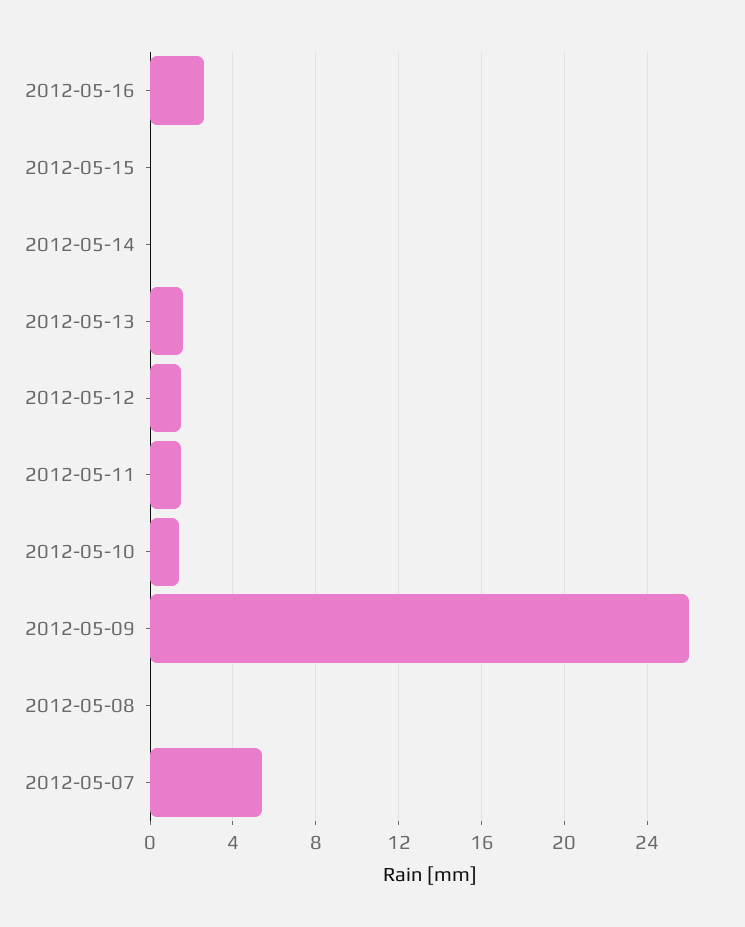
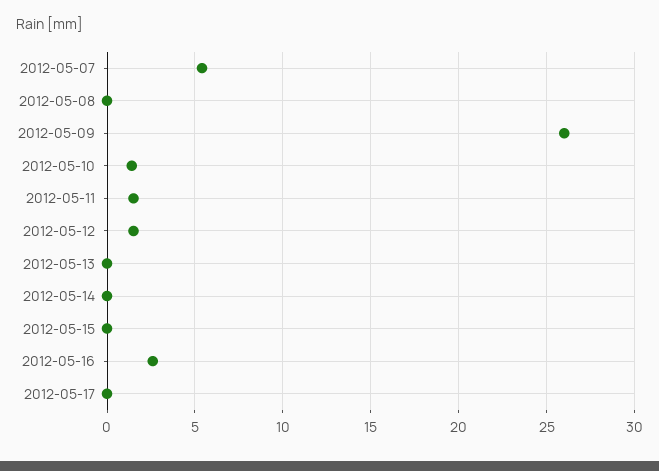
2012-05-13: 1.5 -> 0
2012-05-17: none -> 0

